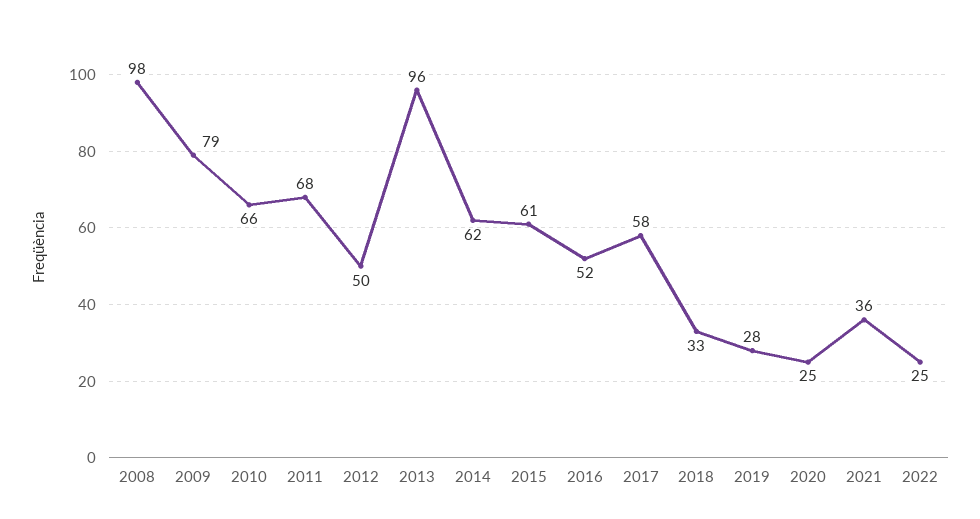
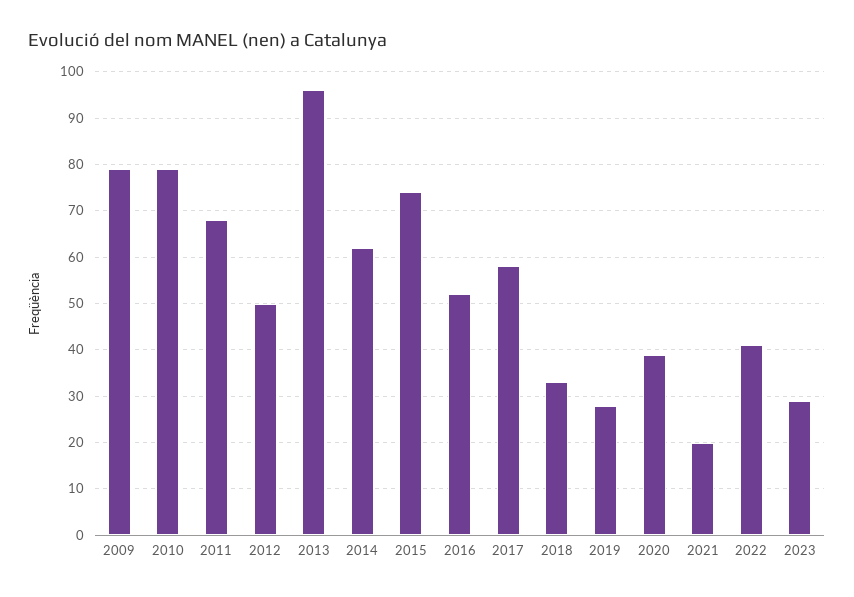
2008: 98 -> none
2010: 66 -> 80
2015: 61 -> 75
2020: 25 -> 40
2021: 36 -> 20
2022: 25 -> 40
2023: none -> 30

